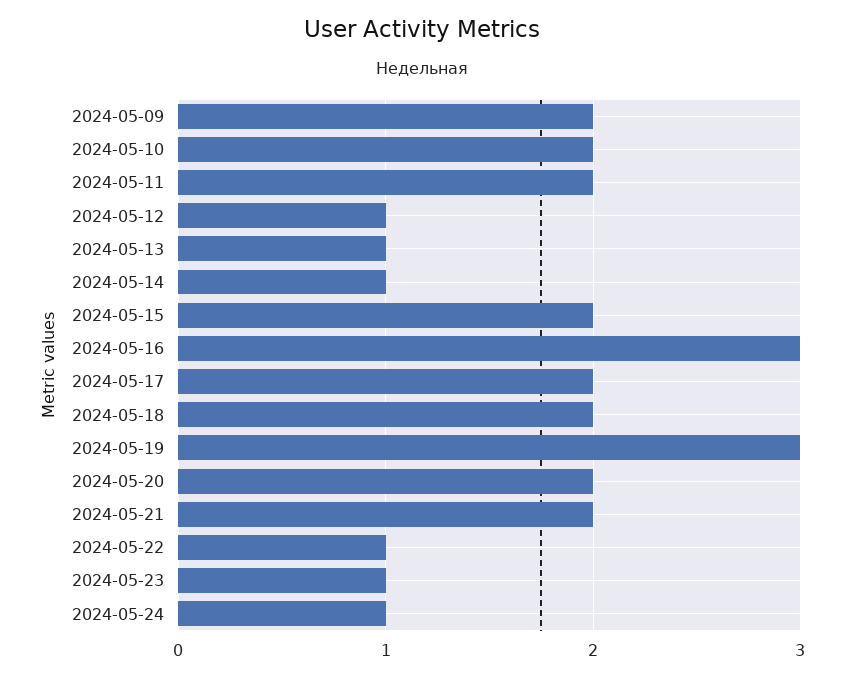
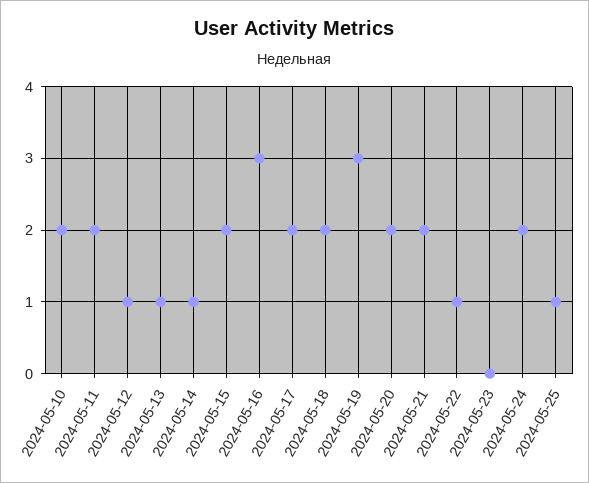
2024-05-09: 2 -> none
2024-05-23: 1 -> 0
2024-05-24: 1 -> 2
2024-05-25: none -> 1

